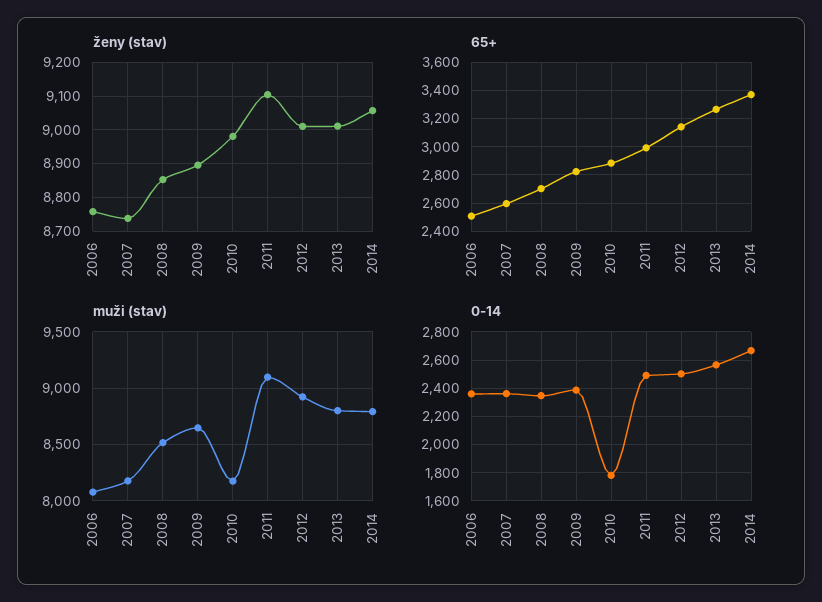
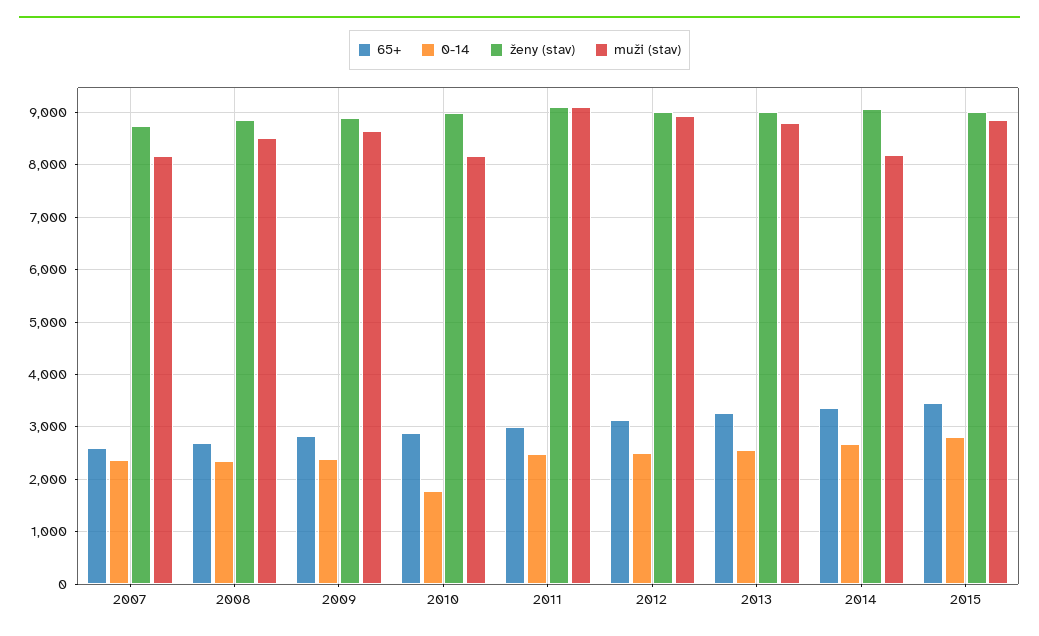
ženy (stav), 2006: 8760 -> none
65+, 2006: 2500 -> none
muži (stav), 2006: 8100 -> none
muži (stav), 2014: 8800 -> 8200
0-14, 2006: 2350 -> none
65+, 2015: none -> 3400
0-14, 2015: none -> 2800
ženy (stav), 2015: none -> 9000
muži (stav), 2015: none -> 8800

